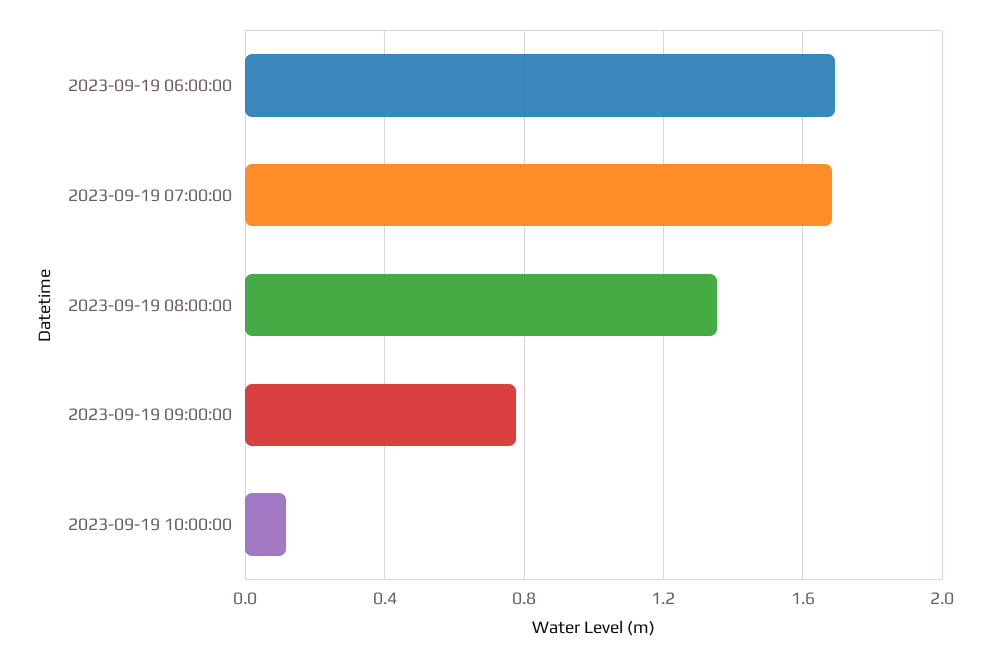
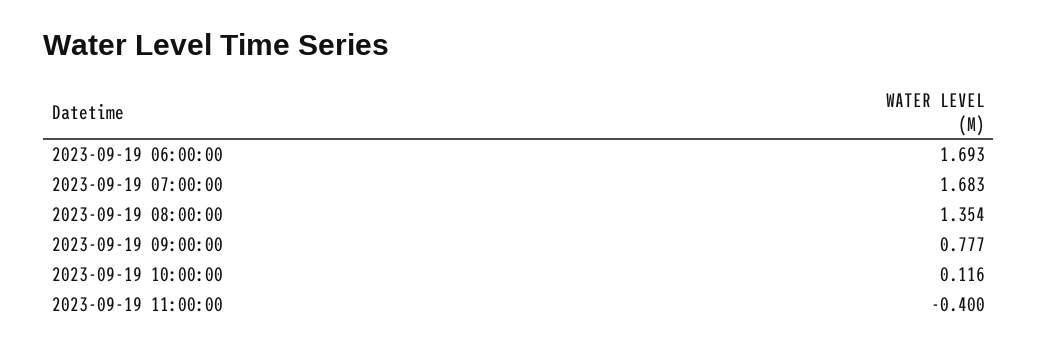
2023-09-19 11:00:00: none -> -0.4

